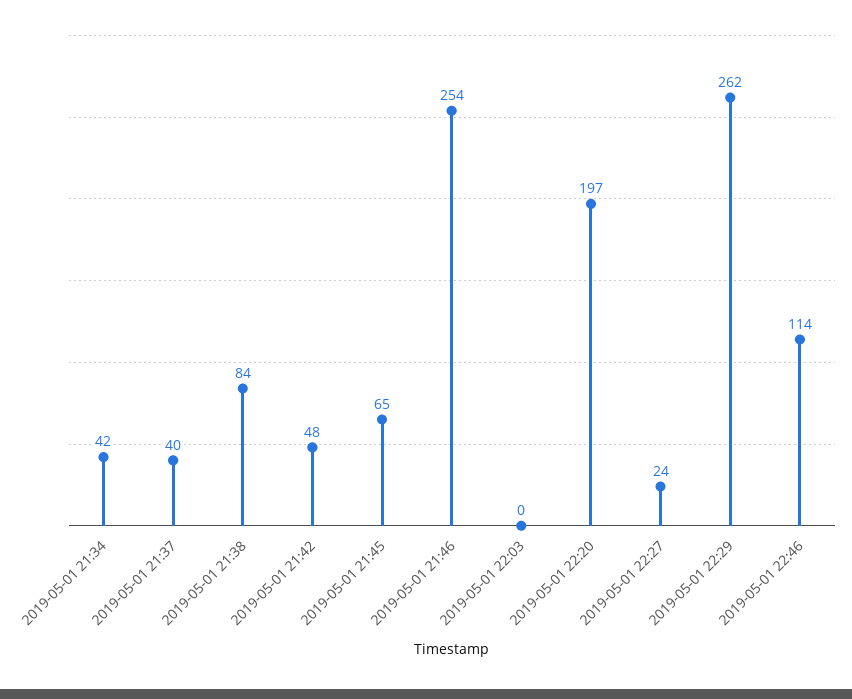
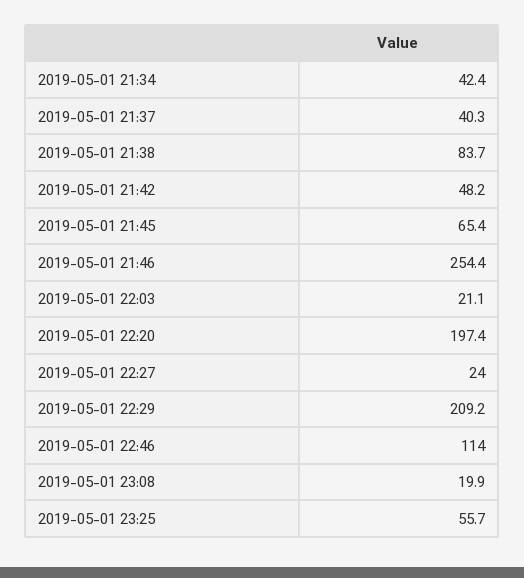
2019-05-01 22:03: 0 -> 21.1
2019-05-01 22:29: 262 -> 209.2
2019-05-01 23:08: none -> 19.9
2019-05-01 23:25: none -> 55.7

